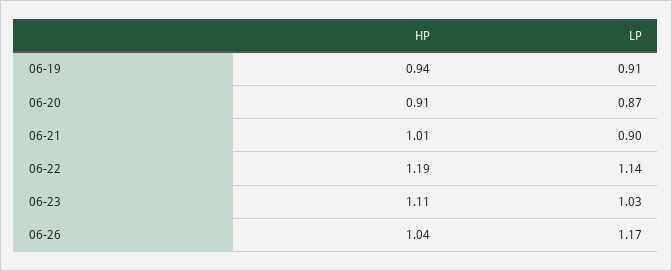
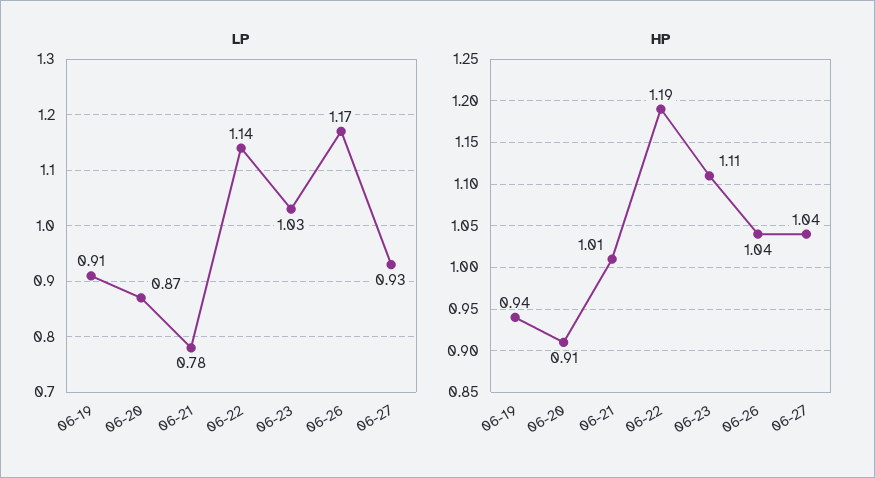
LP, 06-21: 0.9 -> 0.78
LP, 06-27: none -> 0.93
HP, 06-27: none -> 1.04

